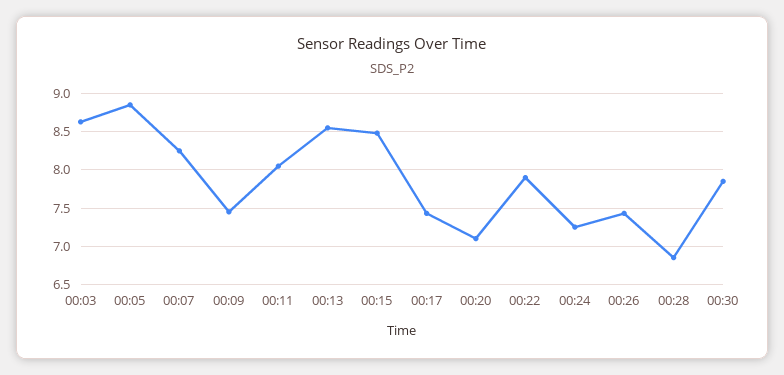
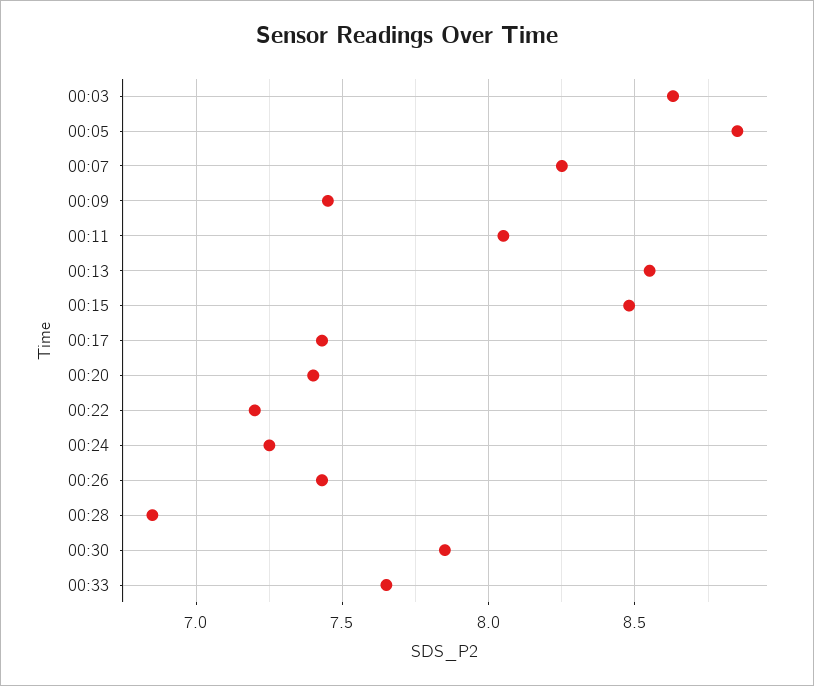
00:20: 7.1 -> 7.4
00:22: 7.9 -> 7.2
00:33: none -> 7.65

